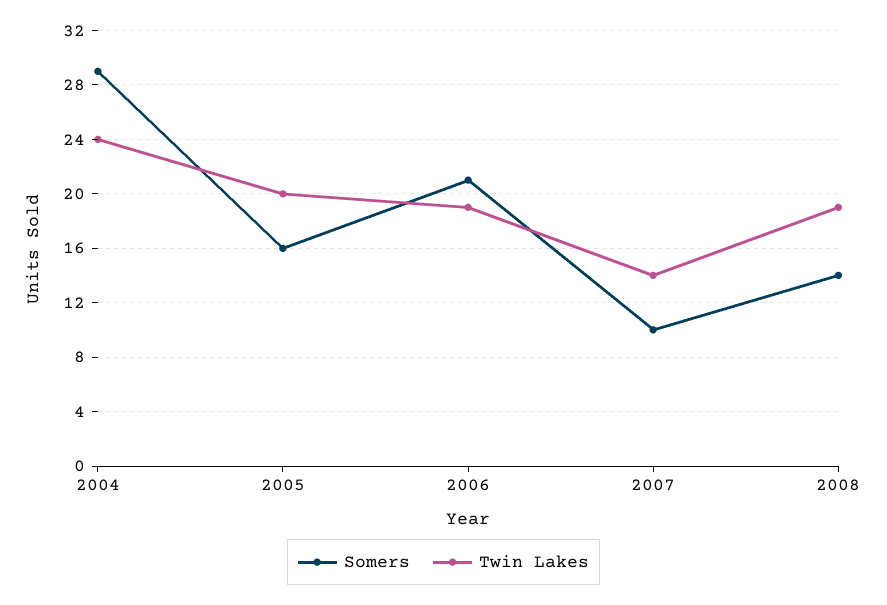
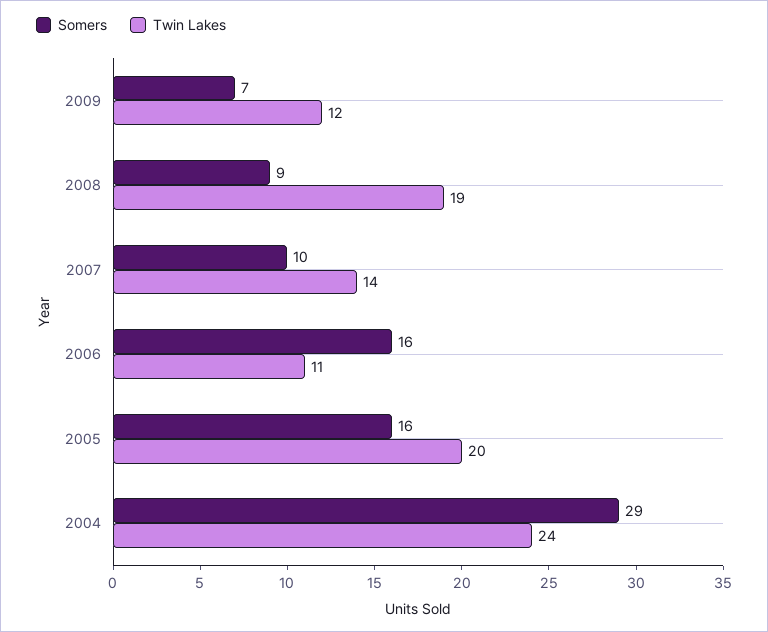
Somers, 2006: 21 -> 16
Twin Lakes, 2006: 19 -> 11
Somers, 2008: 14 -> 9
Somers, 2009: none -> 7
Twin Lakes, 2009: none -> 12

